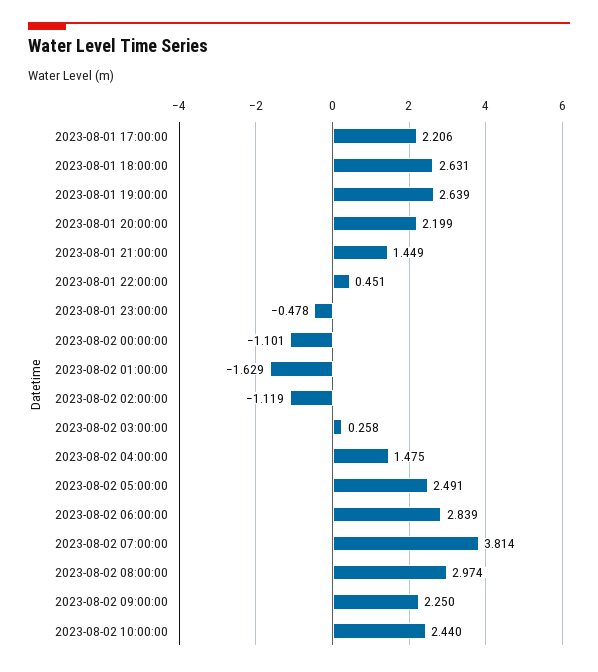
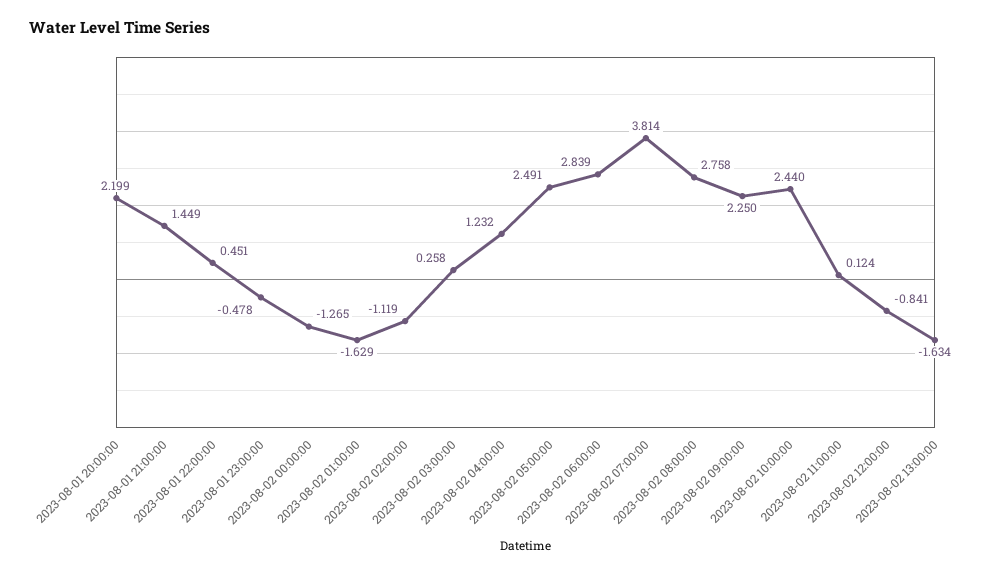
2023-08-01 17:00:00: 2.206 -> none
2023-08-01 18:00:00: 2.631 -> none
2023-08-01 19:00:00: 2.639 -> none
2023-08-02 00:00:00: -1.101 -> -1.265
2023-08-02 04:00:00: 1.475 -> 1.232
2023-08-02 08:00:00: 2.974 -> 2.758
2023-08-02 11:00:00: none -> 0.124
2023-08-02 12:00:00: none -> -0.841
2023-08-02 13:00:00: none -> -1.634

